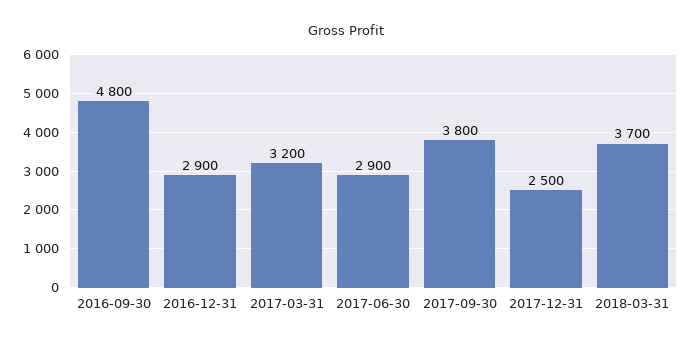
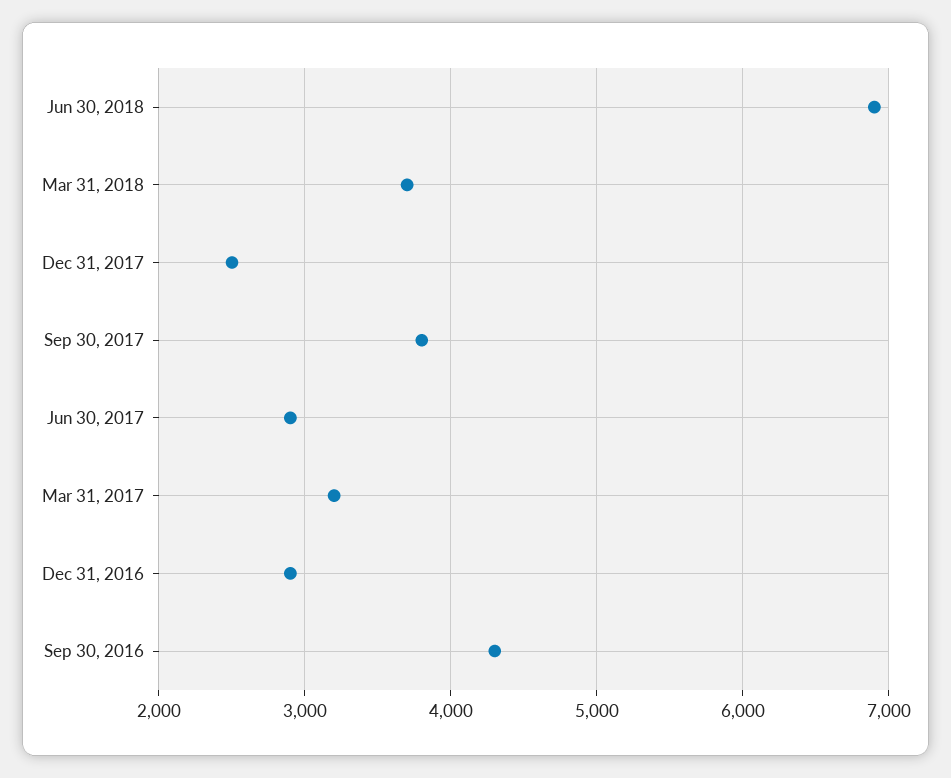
2016-09-30: 4800 -> 4300
Jun 30, 2018: none -> 6900

